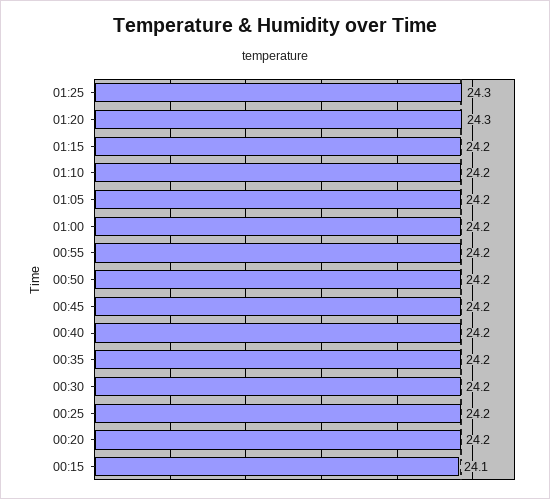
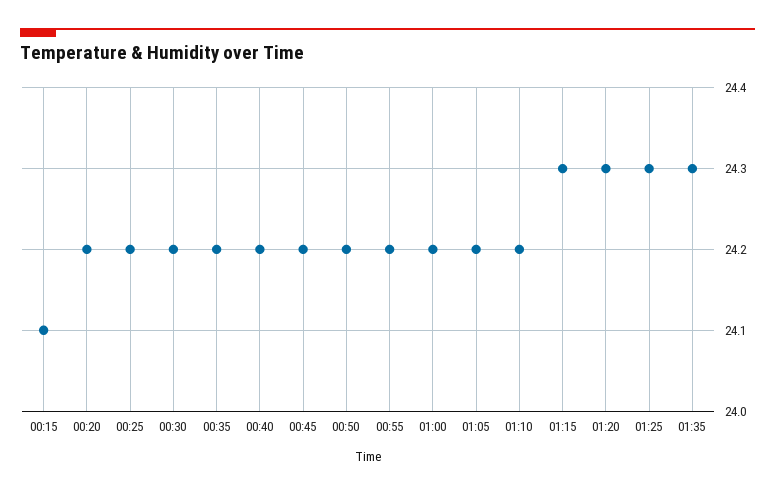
01:15: 24.2 -> 24.3
01:35: none -> 24.3

